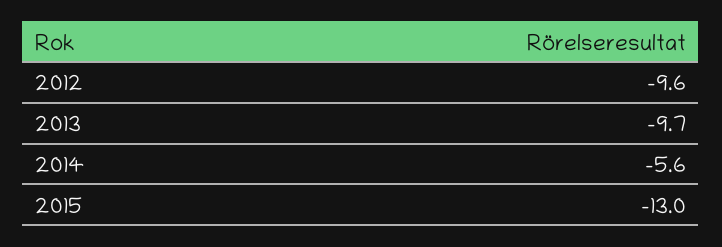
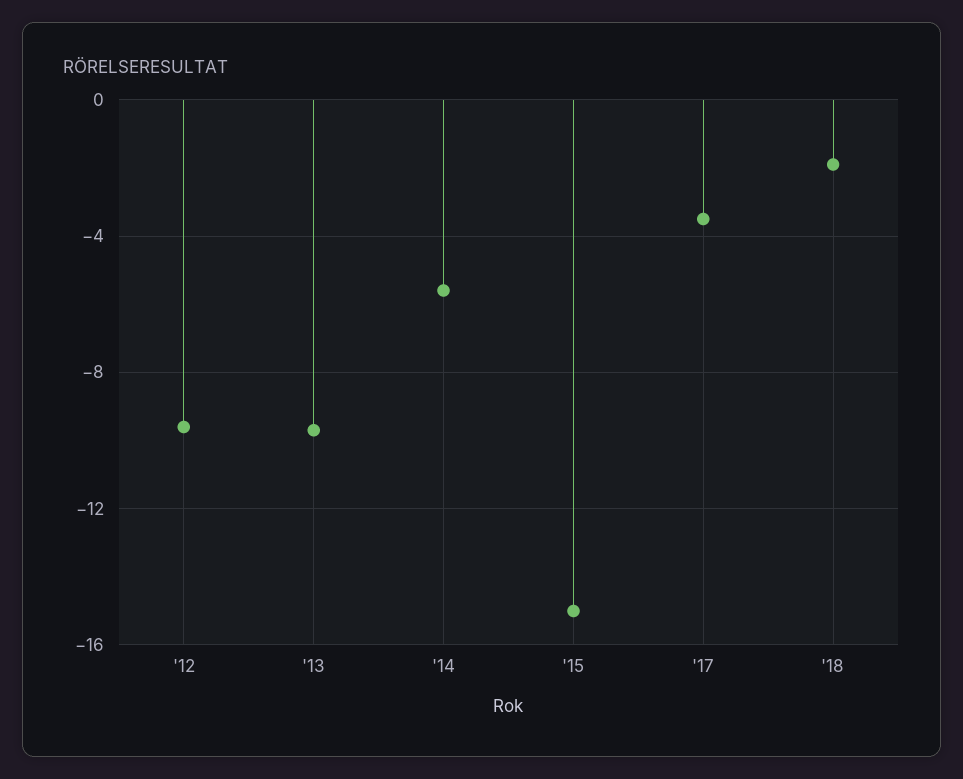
2015: -13 -> -15
'17: none -> -3.5
'18: none -> -2

